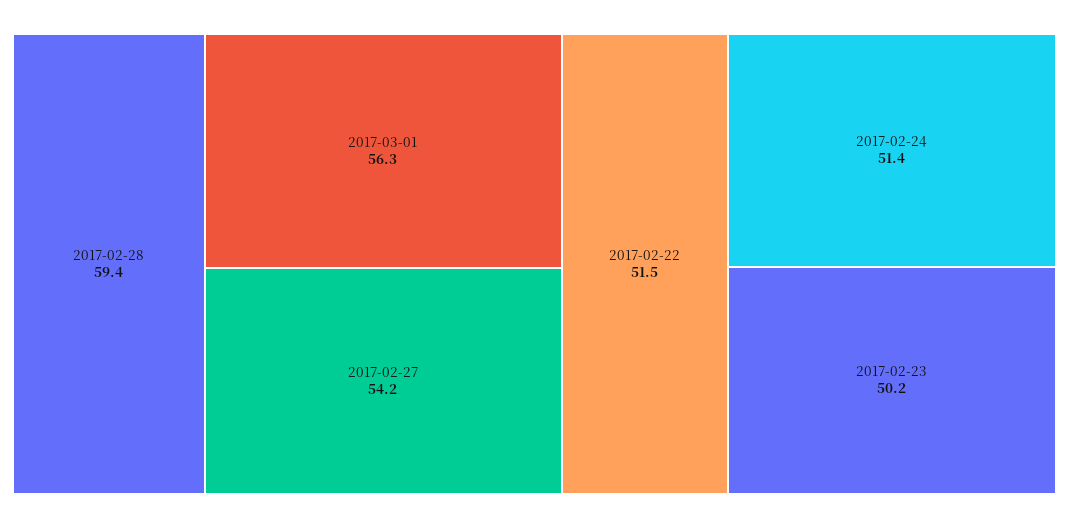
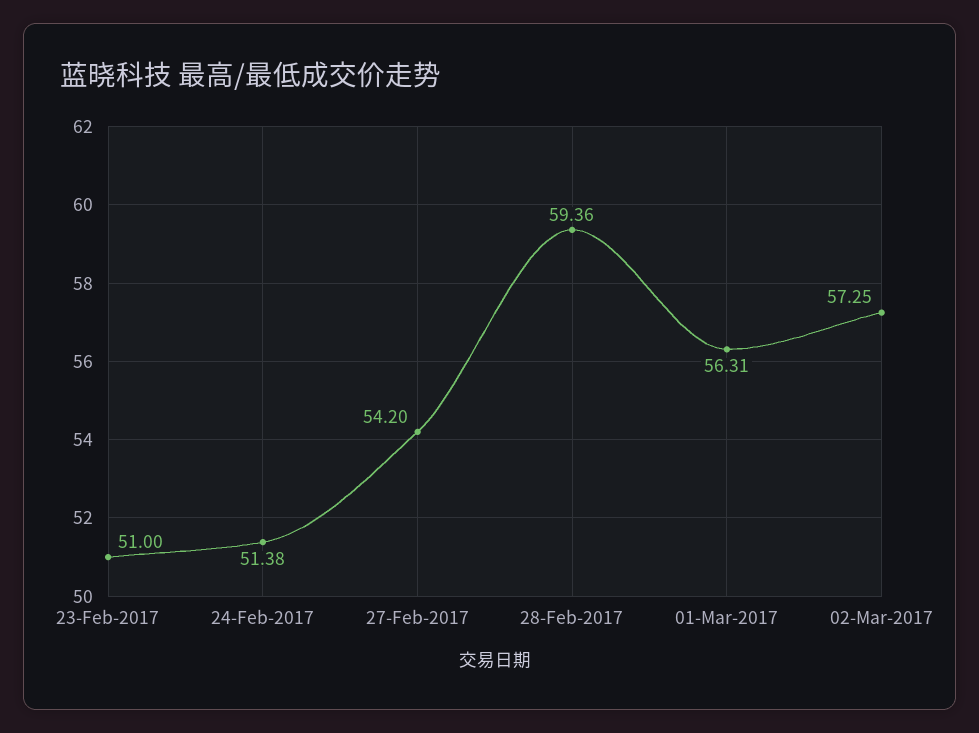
2017-02-22: 51.5 -> none
2017-02-23: 50.2 -> 51
02-Mar-2017: none -> 57.25

